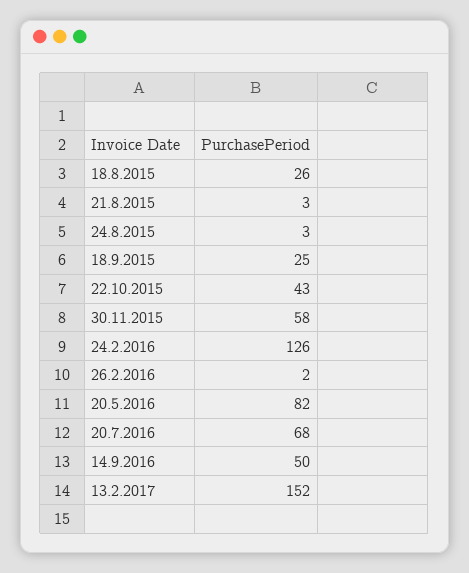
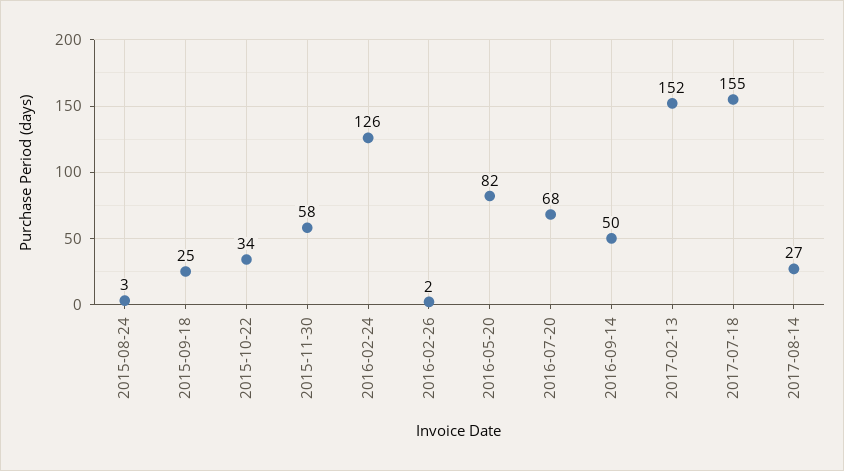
18.8.2015: 26 -> none
21.8.2015: 3 -> none
22.10.2015: 43 -> 34
2017-07-18: none -> 155
2017-08-14: none -> 27

